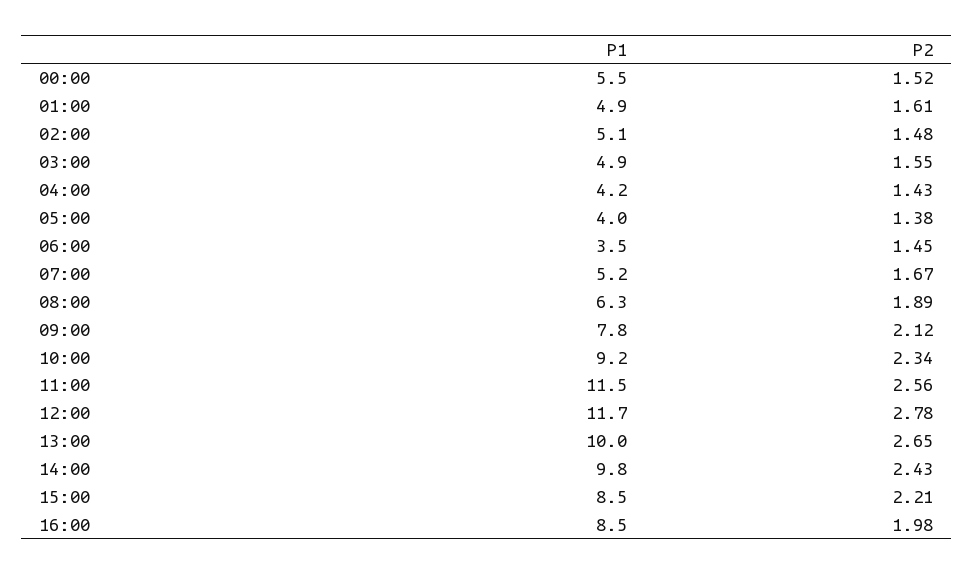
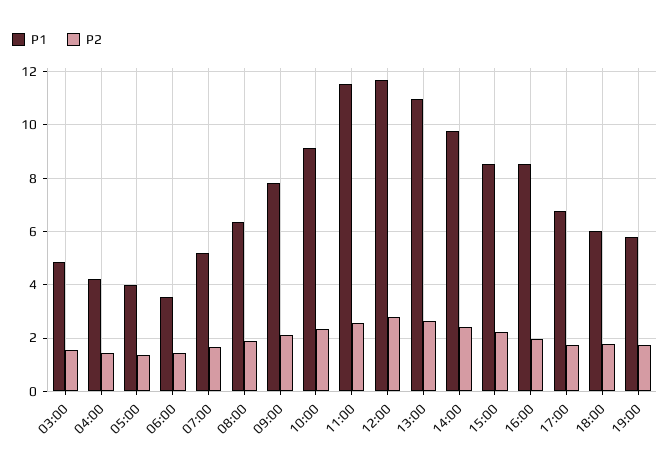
P1, 00:00: 5.5 -> none
P2, 00:00: 1.52 -> none
P1, 01:00: 4.9 -> none
P2, 01:00: 1.61 -> none
P1, 02:00: 5.1 -> none
P2, 02:00: 1.48 -> none
P1, 13:00: 10 -> 11
P1, 17:00: none -> 6.75
P2, 17:00: none -> 1.75
P1, 18:00: none -> 6
P2, 18:00: none -> 1.75
P1, 19:00: none -> 5.75
P2, 19:00: none -> 1.75

